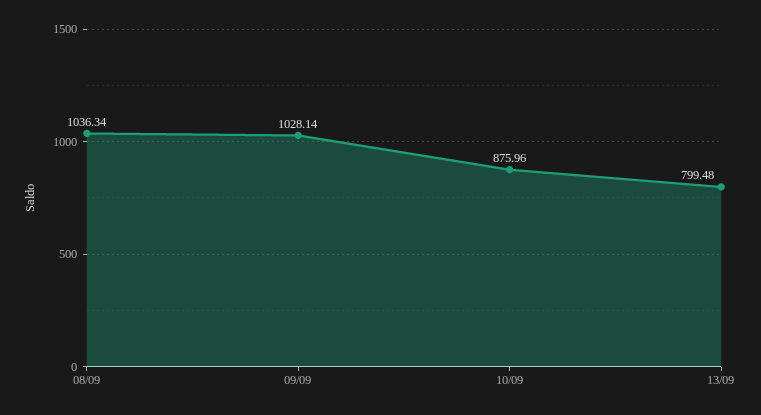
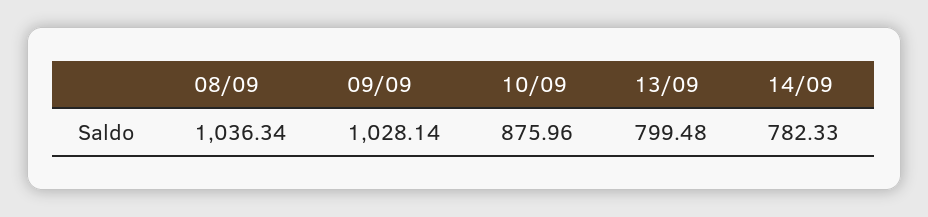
14/09: none -> 782.33

